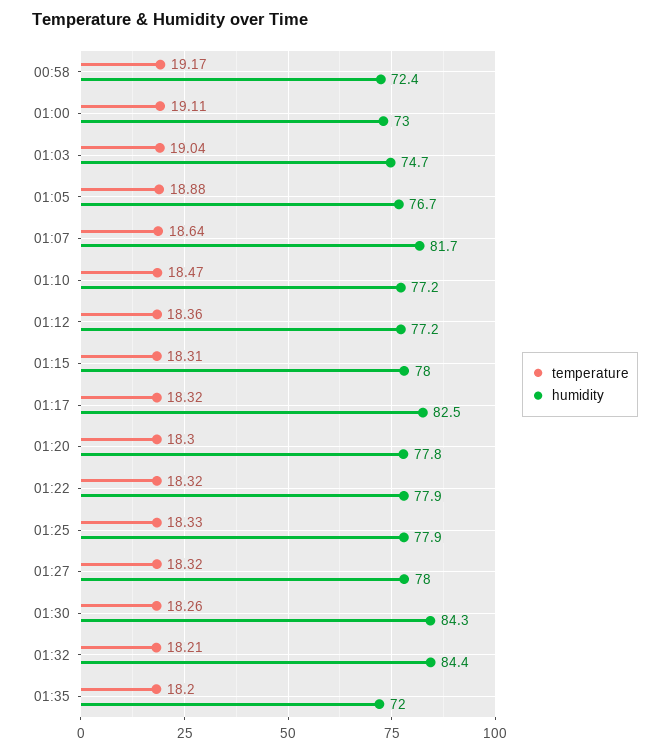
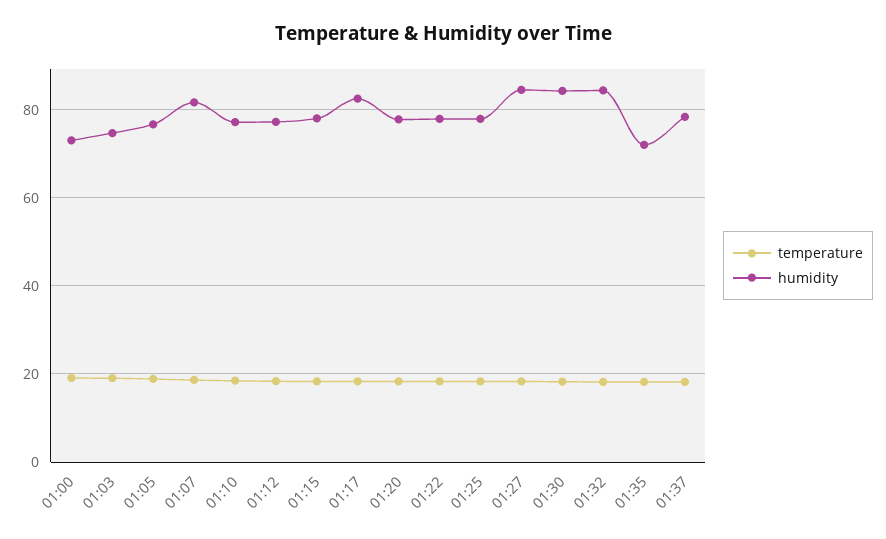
temperature, 00:58: 19.17 -> none
humidity, 00:58: 72.4 -> none
humidity, 01:27: 78 -> 84
temperature, 01:37: none -> 18
humidity, 01:37: none -> 78

